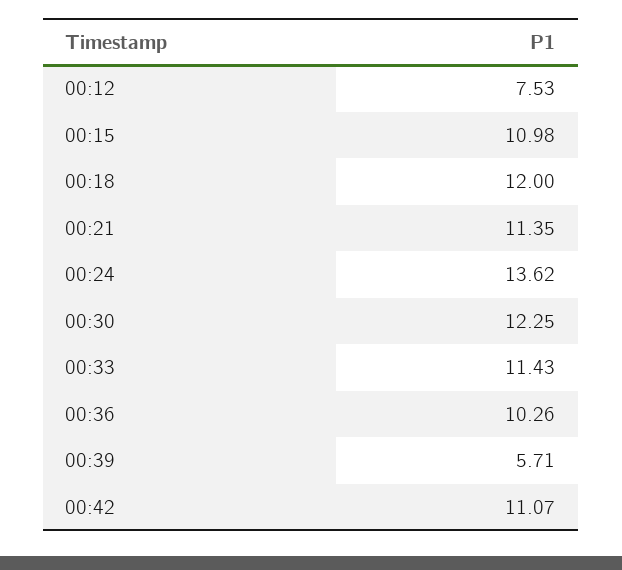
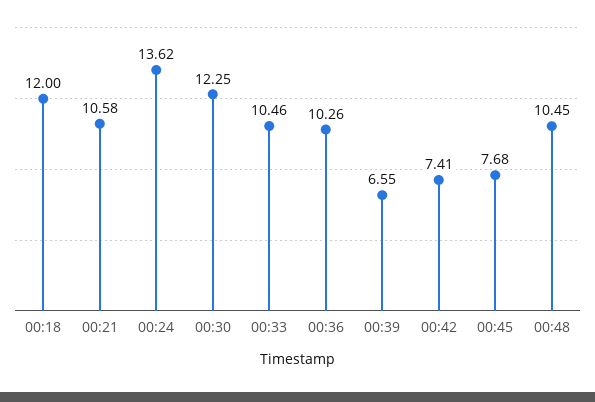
00:12: 7.53 -> none
00:15: 10.98 -> none
00:21: 11.35 -> 10.58
00:33: 11.43 -> 10.46
00:39: 5.71 -> 6.55
00:42: 11.07 -> 7.41
00:45: none -> 7.68
00:48: none -> 10.45

